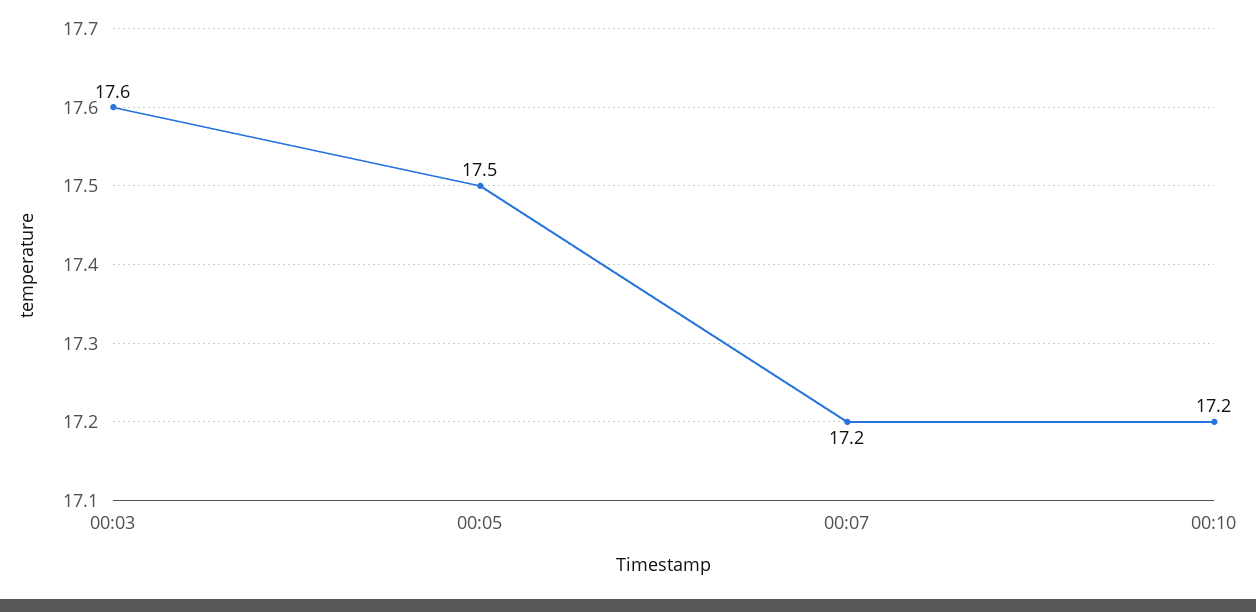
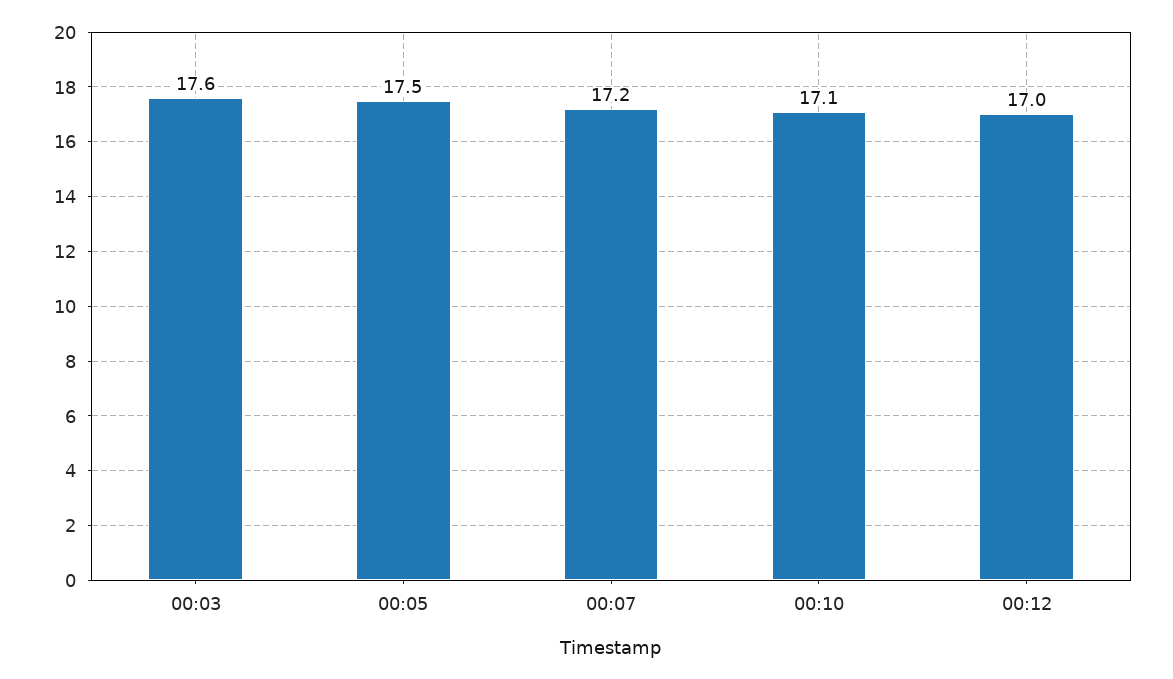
00:10: 17.2 -> 17.1
00:12: none -> 17

